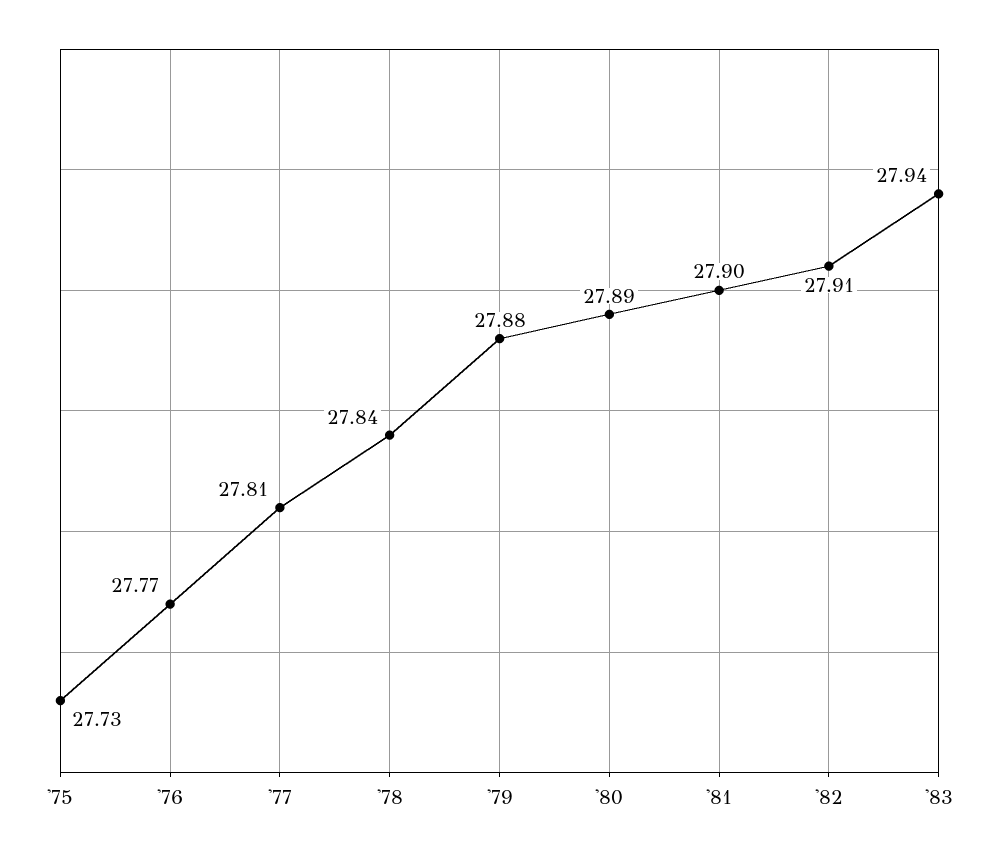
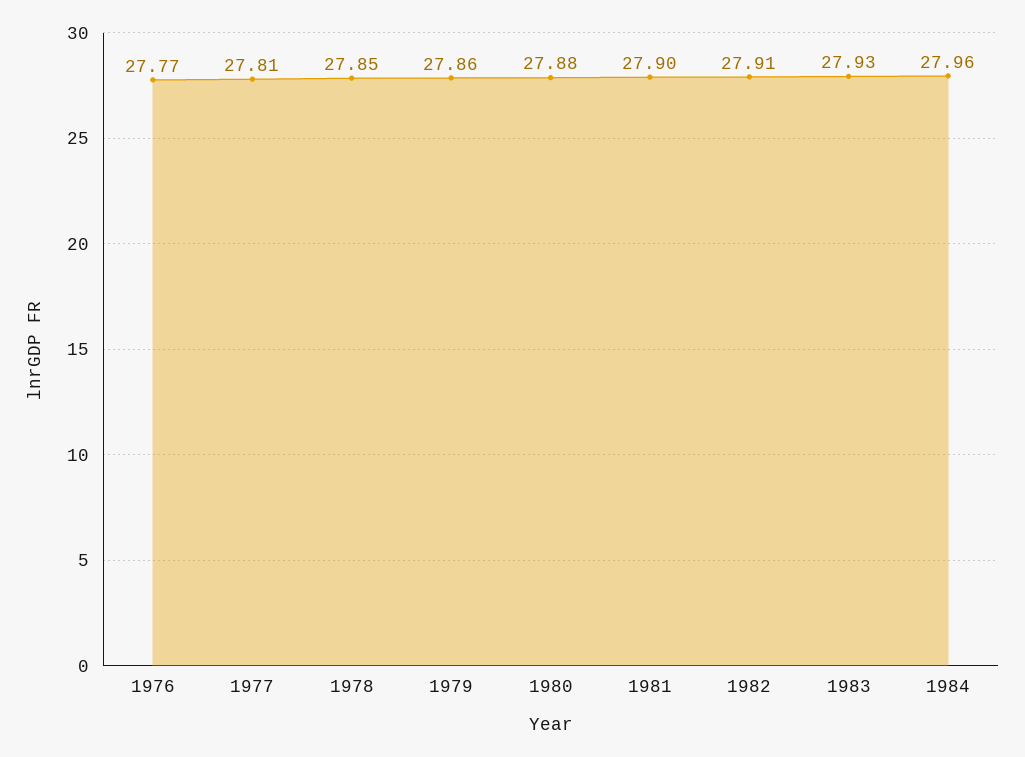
'75: 27.73 -> none
'78: 27.84 -> 27.85
'79: 27.88 -> 27.86
'80: 27.89 -> 27.88
'83: 27.94 -> 27.93
1984: none -> 27.96

